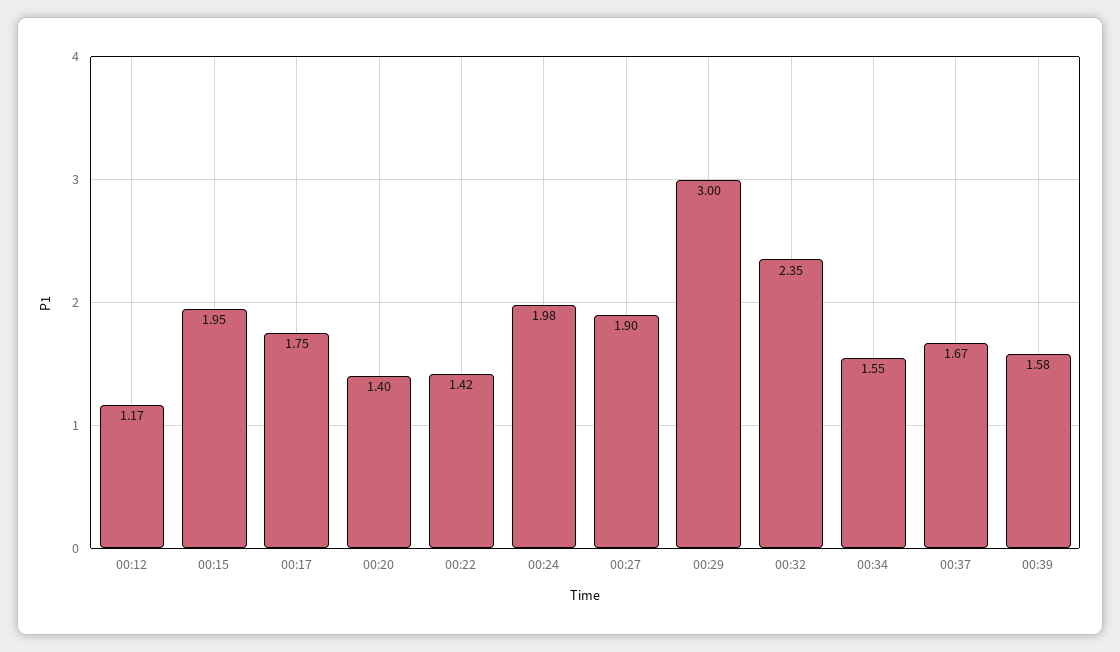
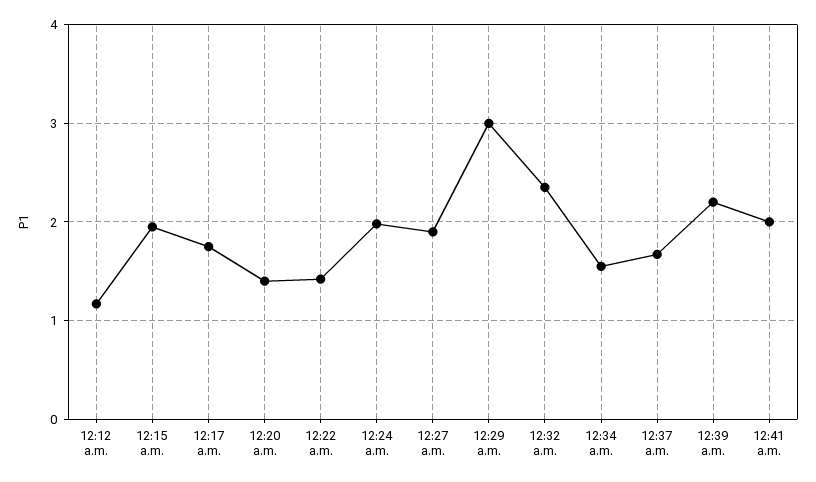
00:39: 1.58 -> 2.2
12:41 a.m.: none -> 2

